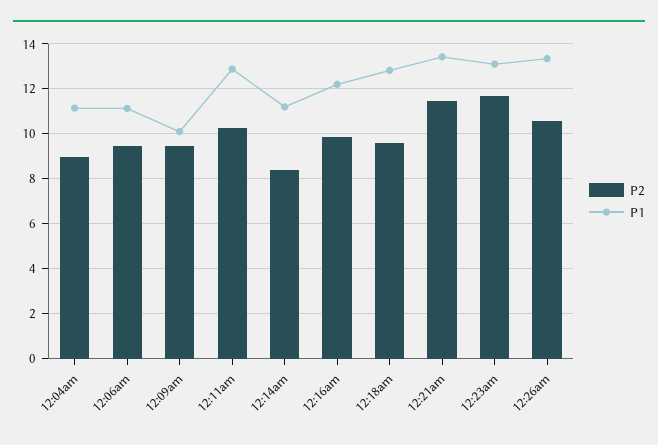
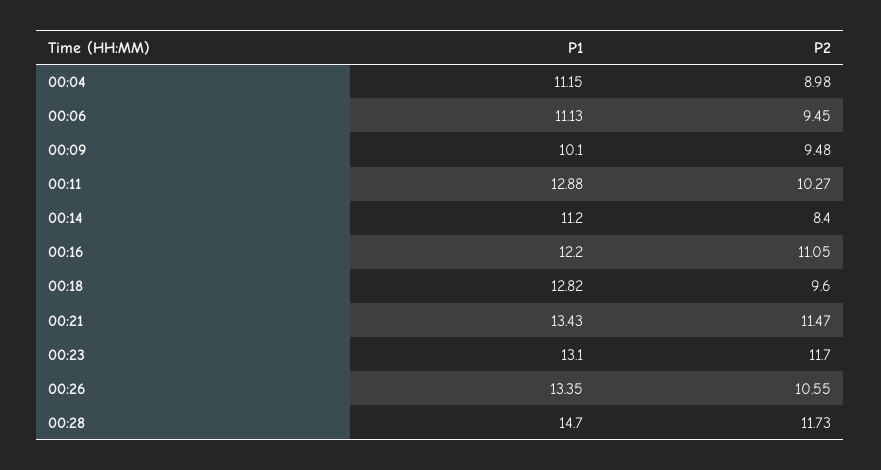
P2, 12:16am: 10 -> 11.05
P1, 00:28: none -> 14.7
P2, 00:28: none -> 11.73

